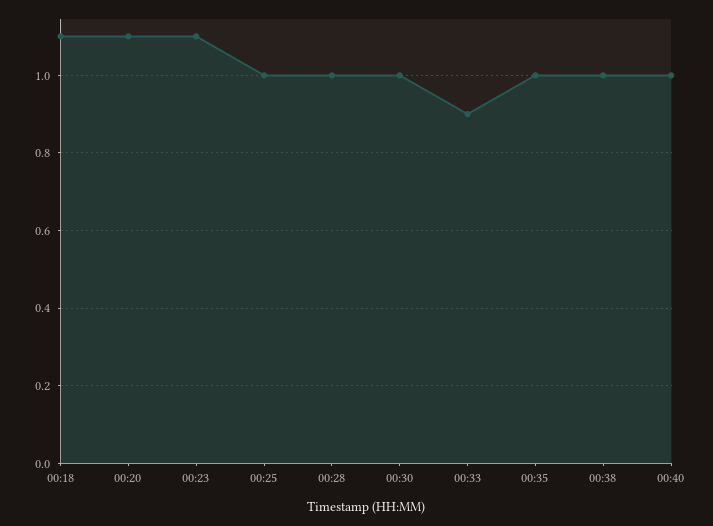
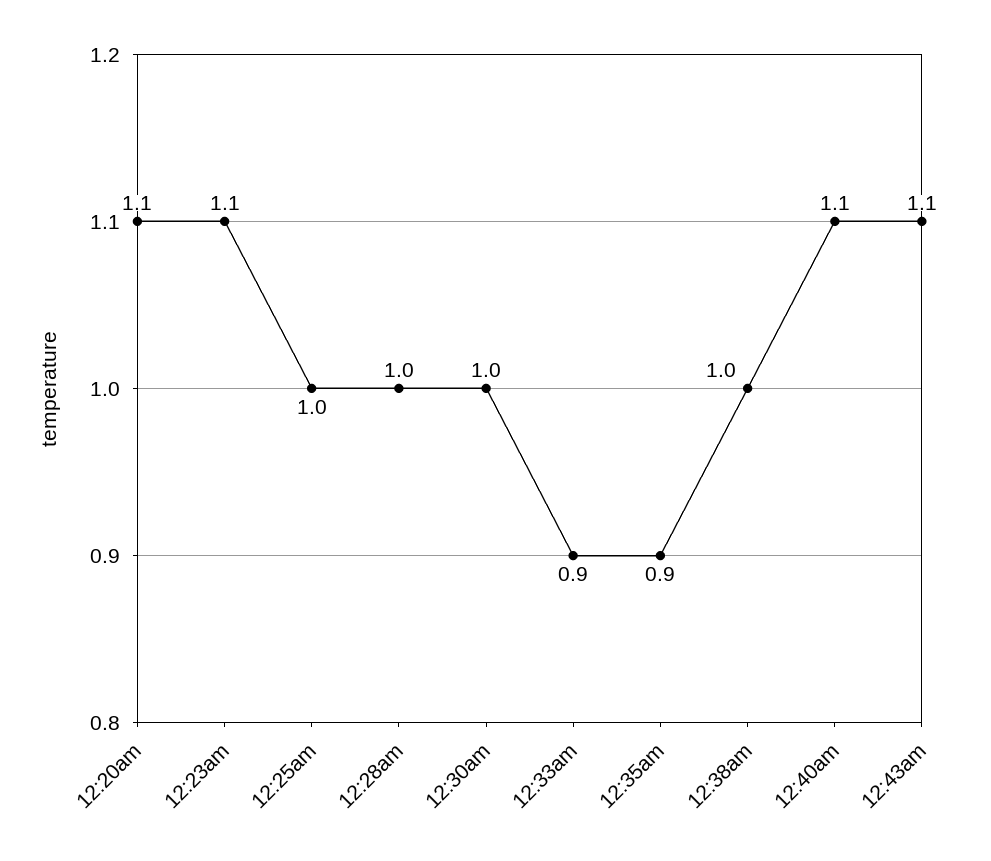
00:18: 1.1 -> none
00:35: 1 -> 0.9
00:40: 1 -> 1.1
12:43am: none -> 1.1

